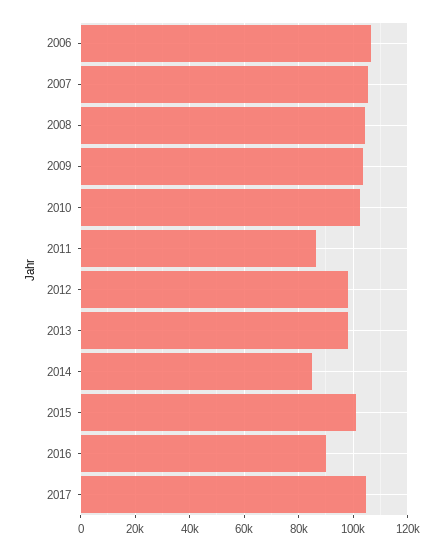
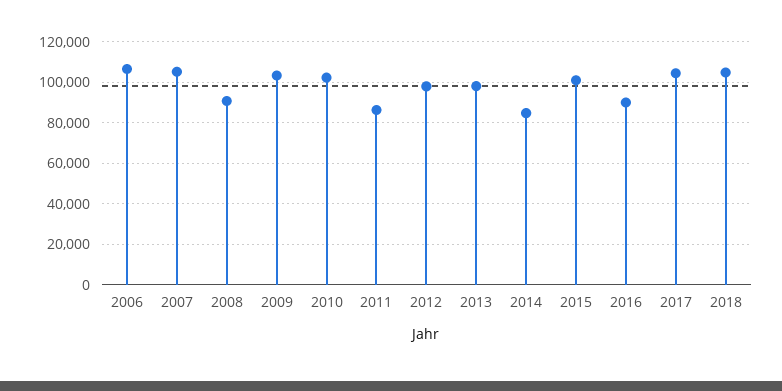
2008: 105000 -> 90000
2018: none -> 105000

